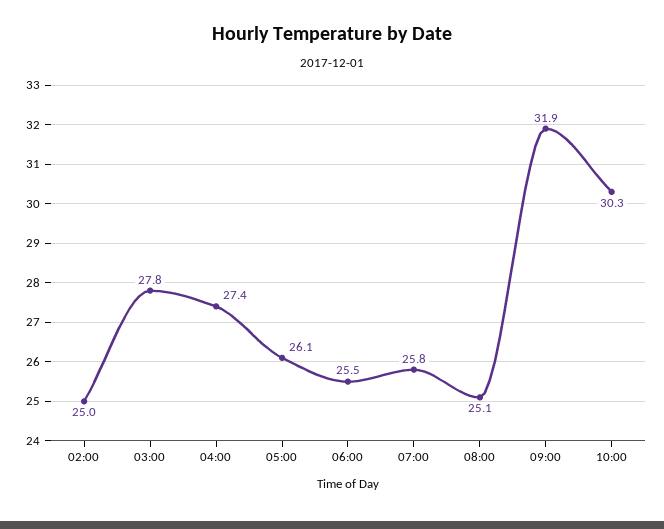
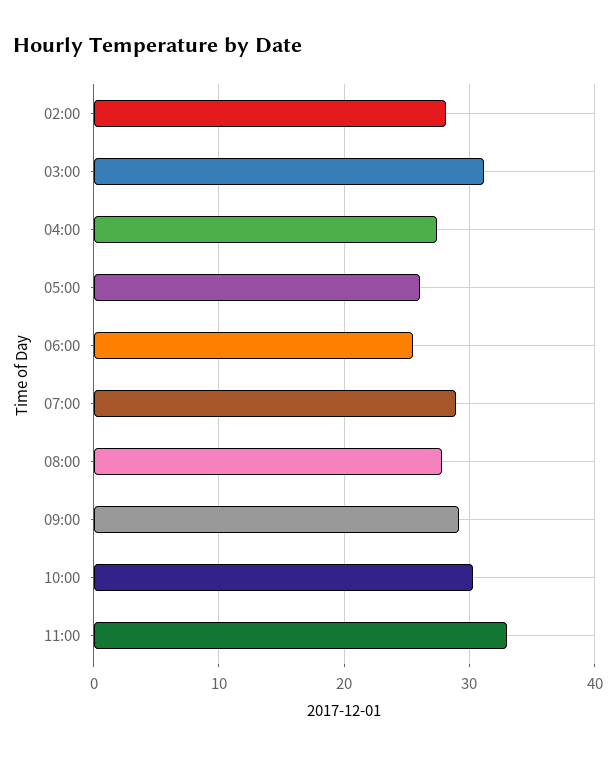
02:00: 25 -> 28
03:00: 27.8 -> 31
07:00: 25.8 -> 29
08:00: 25.1 -> 28
09:00: 31.9 -> 29
11:00: none -> 33

